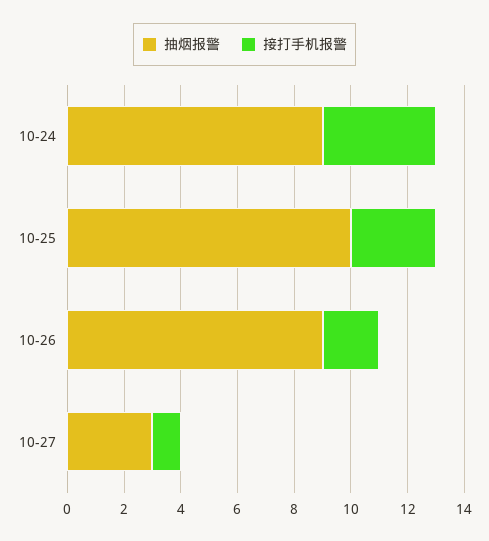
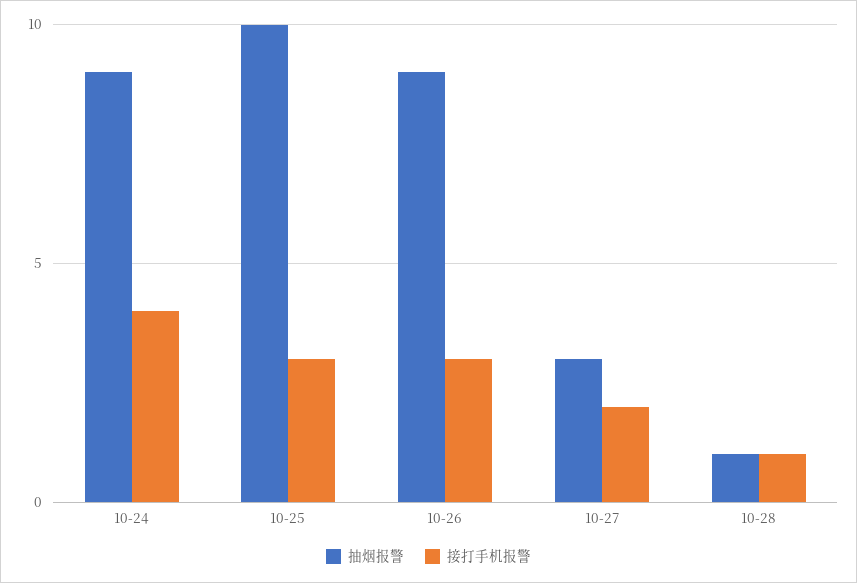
接打手机报警, 10-26: 2 -> 3
接打手机报警, 10-27: 1 -> 2
抽烟报警, 10-28: none -> 1
接打手机报警, 10-28: none -> 1

